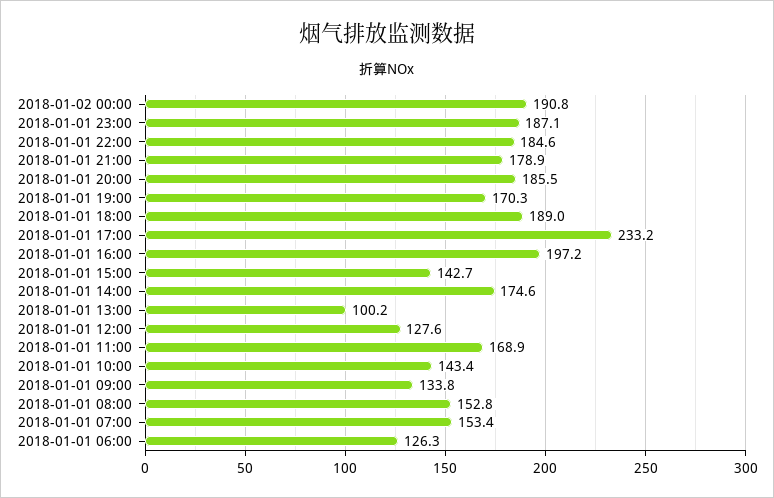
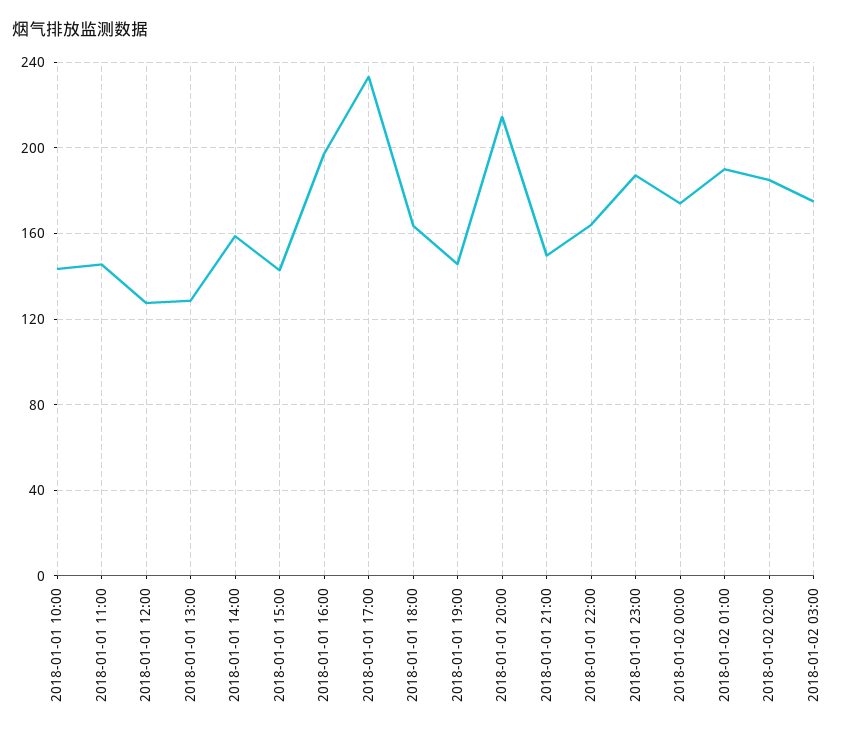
2018-01-02 00:00: 190.8 -> 175
2018-01-01 22:00: 184.6 -> 165
2018-01-01 21:00: 178.9 -> 150
2018-01-01 20:00: 185.5 -> 215
2018-01-01 19:00: 170.3 -> 145
2018-01-01 18:00: 189 -> 165
2018-01-01 14:00: 174.6 -> 160
2018-01-01 13:00: 100.2 -> 130
2018-01-01 11:00: 168.9 -> 145
2018-01-01 09:00: 133.8 -> none
2018-01-01 08:00: 152.8 -> none
2018-01-01 07:00: 153.4 -> none
2018-01-01 06:00: 126.3 -> none
2018-01-02 01:00: none -> 190
2018-01-02 02:00: none -> 185
2018-01-02 03:00: none -> 175

